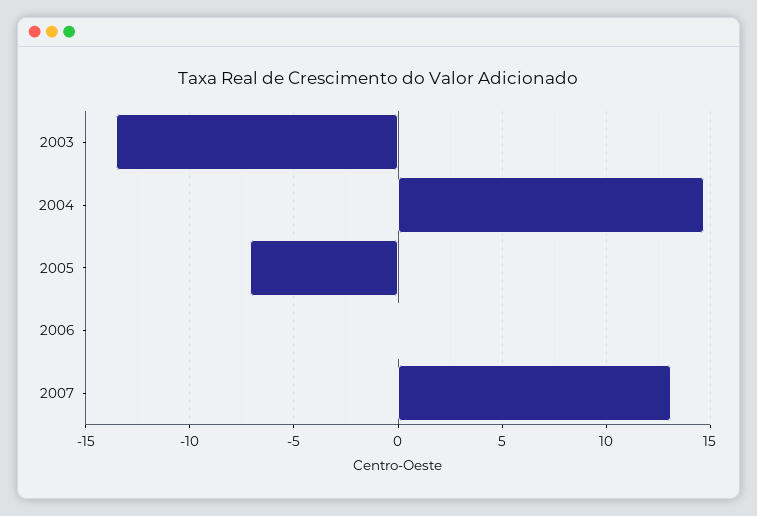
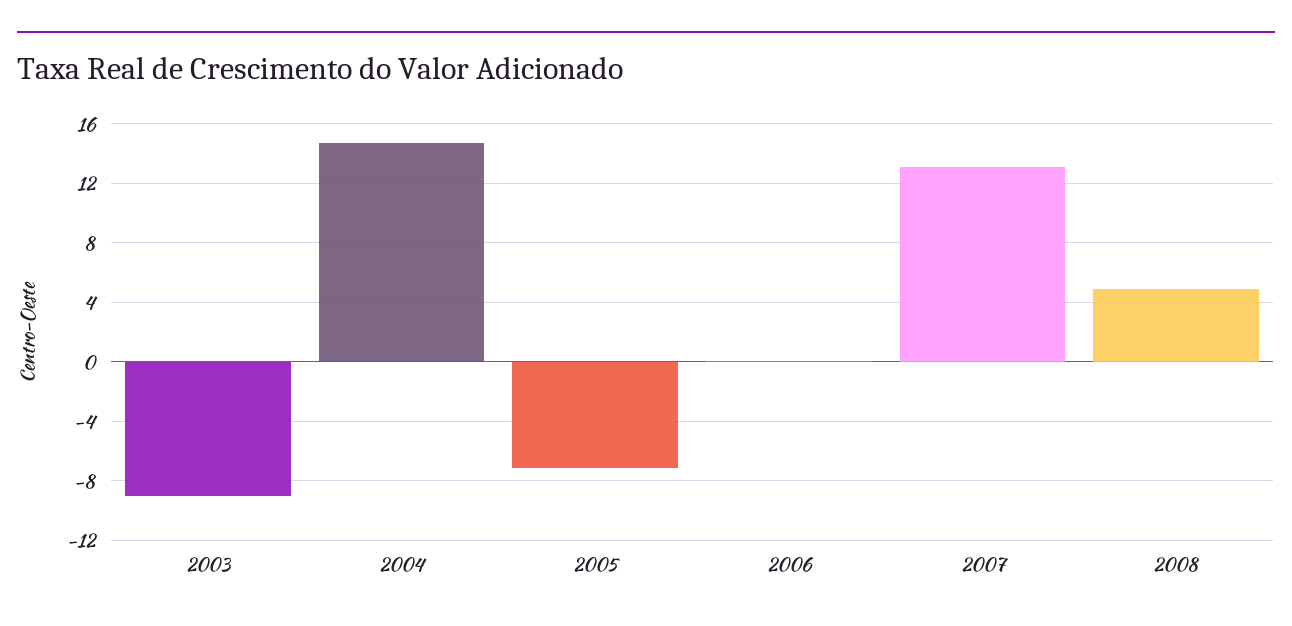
2003: -13.5 -> -9
2008: none -> 5

